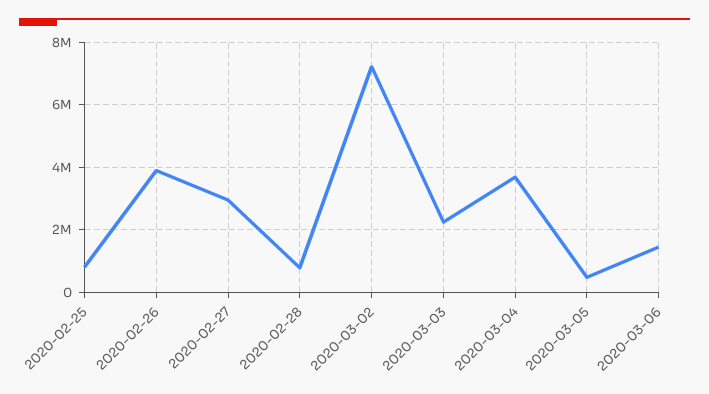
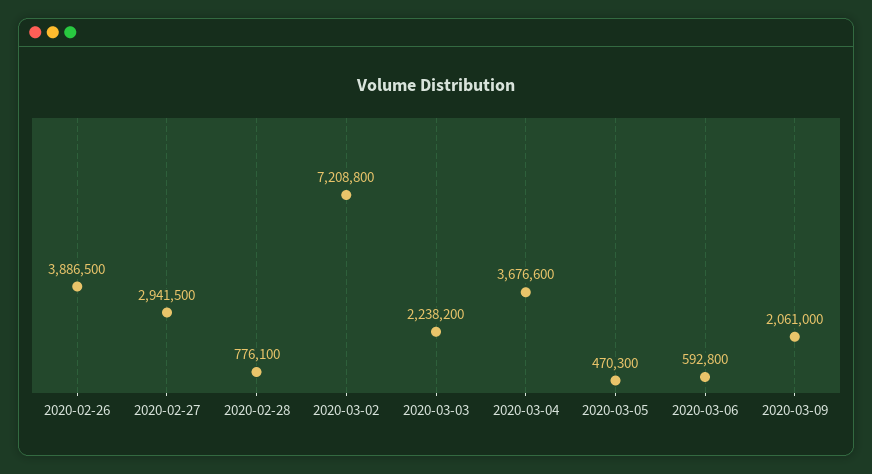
2020-02-25: 800000 -> none
2020-03-06: 1400000 -> 592800
2020-03-09: none -> 2061000

